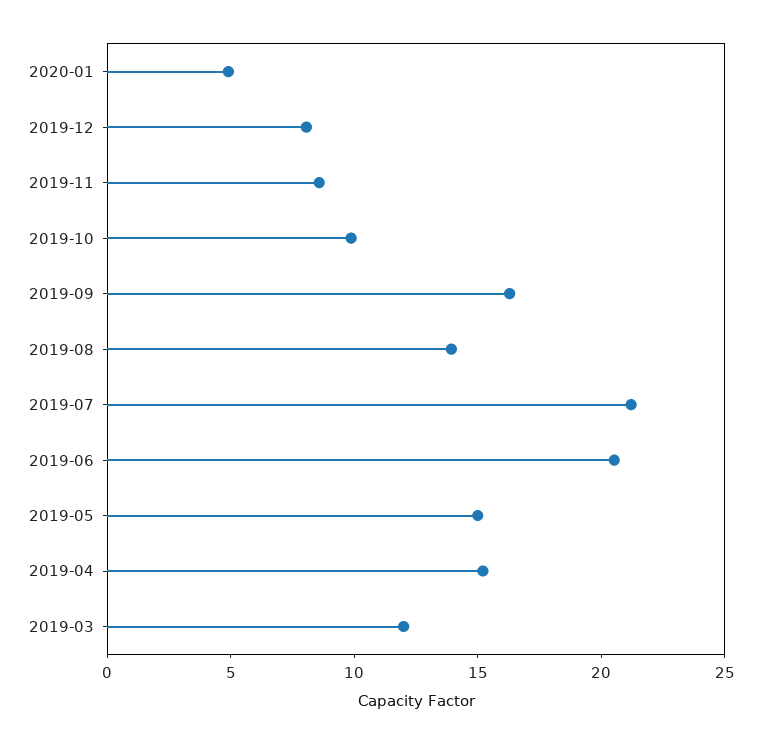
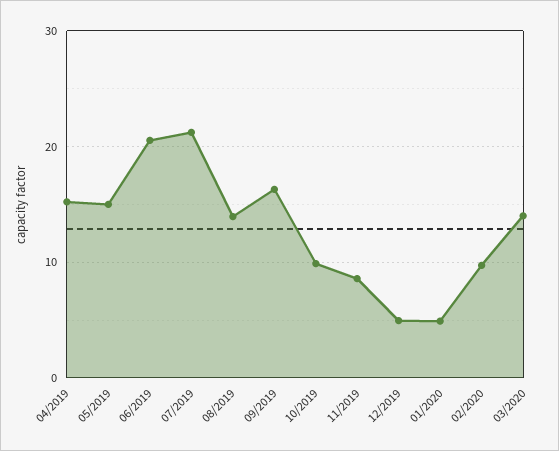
2019-12: 8 -> 5
2019-03: 12 -> none
02/2020: none -> 10
03/2020: none -> 14

